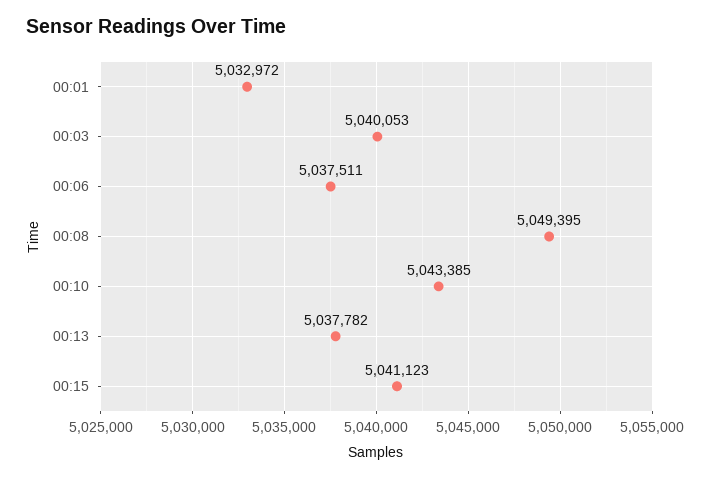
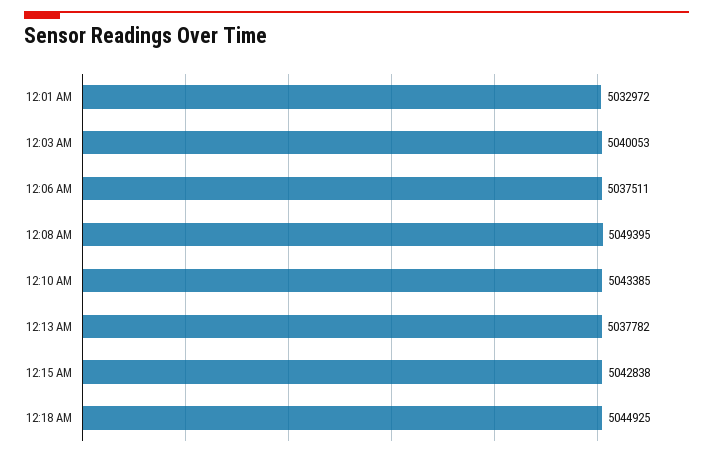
00:15: 5041123 -> 5042838
12:18 AM: none -> 5044925

